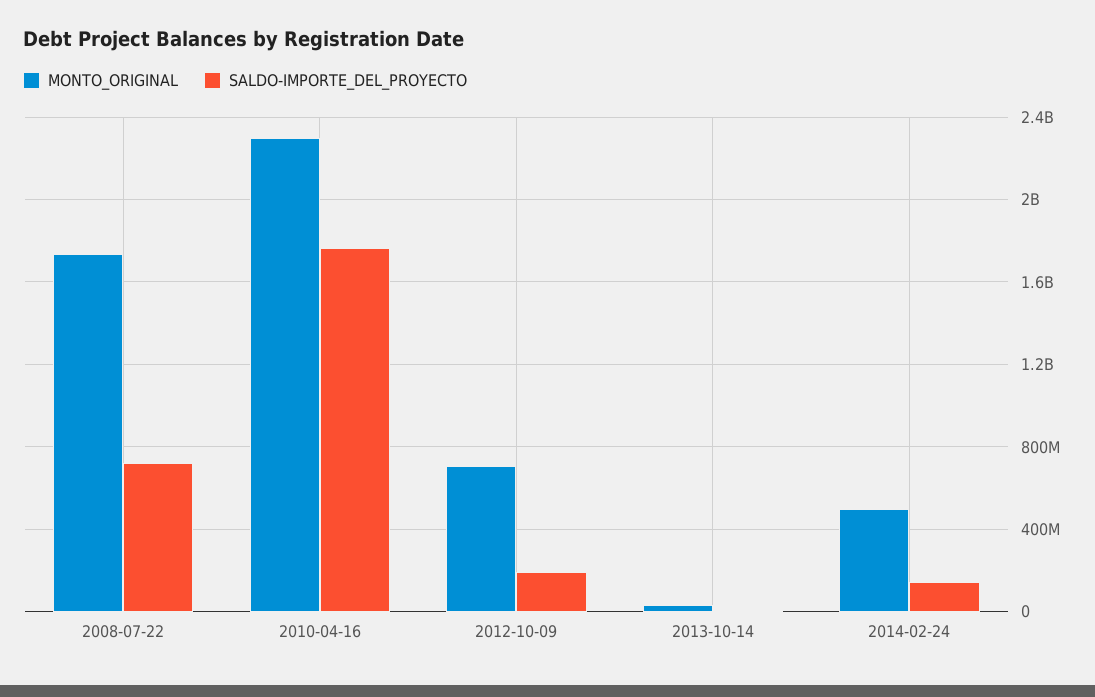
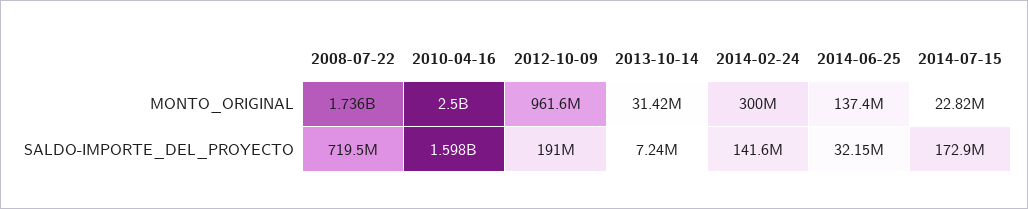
MONTO_ORIGINAL, 2010-04-16: 2300000000 -> 2500000000
SALDO-IMPORTE_DEL_PROYECTO, 2010-04-16: 1750000000 -> 1598000000
MONTO_ORIGINAL, 2012-10-09: 700000000 -> 961600000
MONTO_ORIGINAL, 2014-02-24: 500000000 -> 300000000
MONTO_ORIGINAL, 2014-06-25: none -> 137400000
MONTO_ORIGINAL, 2014-07-15: none -> 22820000
SALDO-IMPORTE_DEL_PROYECTO, 2014-06-25: none -> 32150000
SALDO-IMPORTE_DEL_PROYECTO, 2014-07-15: none -> 172900000

